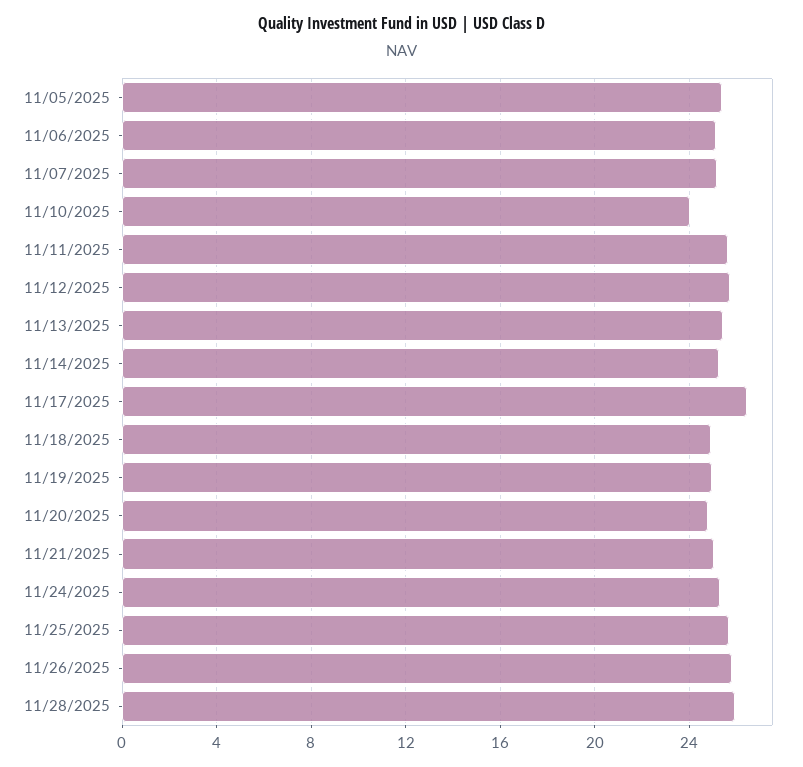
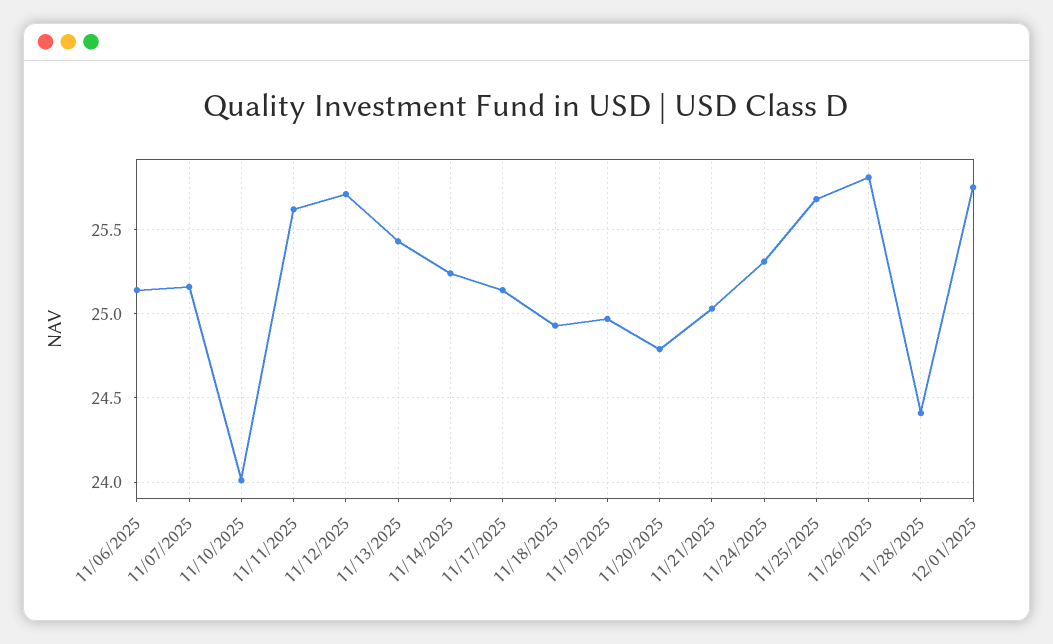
11/05/2025: 25.5 -> none
11/17/2025: 26.5 -> 25.15
11/28/2025: 26 -> 24.4
12/01/2025: none -> 25.75

